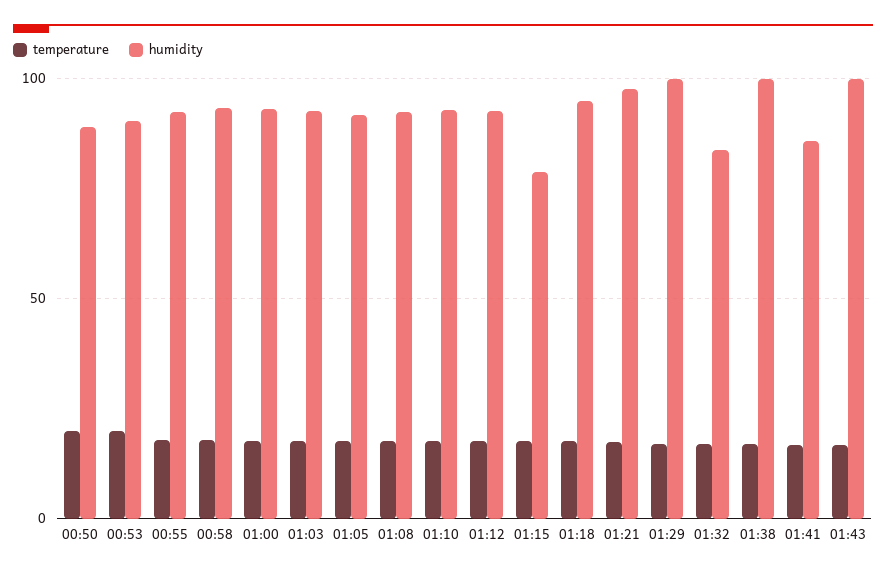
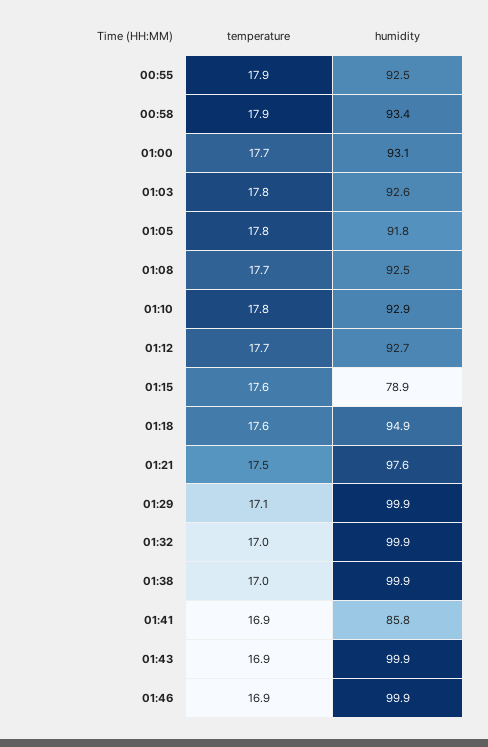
temperature, 00:50: 20 -> none
humidity, 00:50: 90 -> none
temperature, 00:53: 20 -> none
humidity, 00:53: 90 -> none
humidity, 01:32: 85 -> 99.9
temperature, 01:46: none -> 16.9
humidity, 01:46: none -> 99.9

